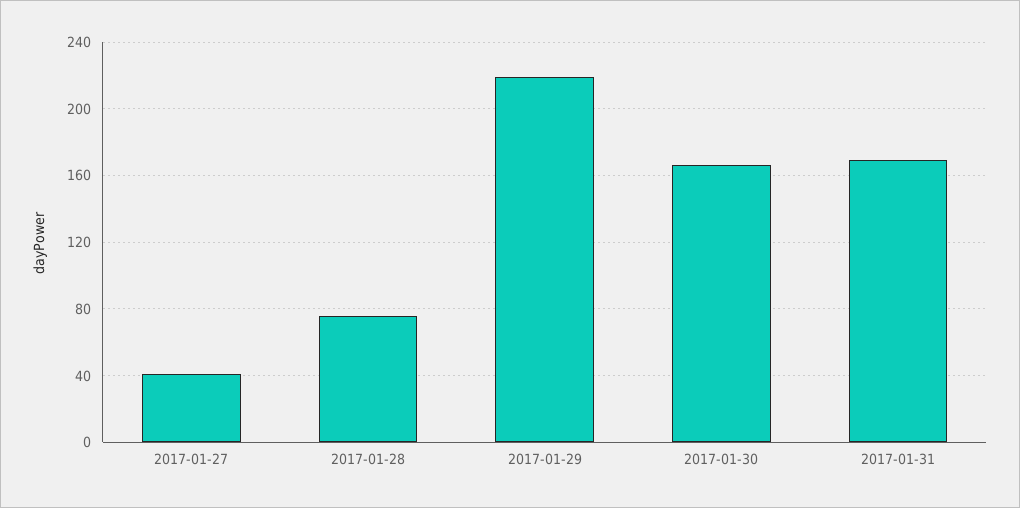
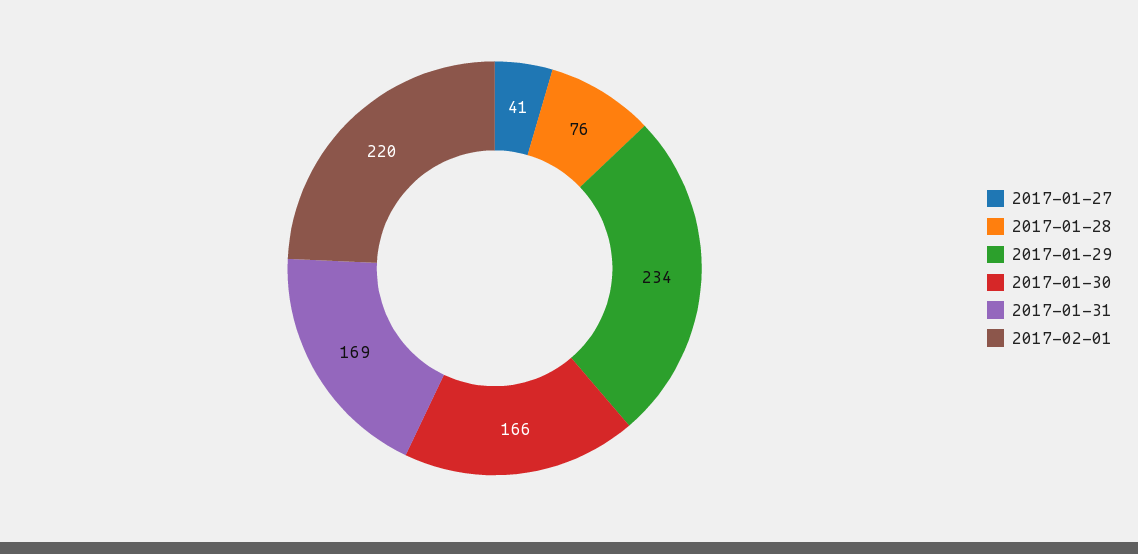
2017-01-29: 220 -> 234
2017-02-01: none -> 220

